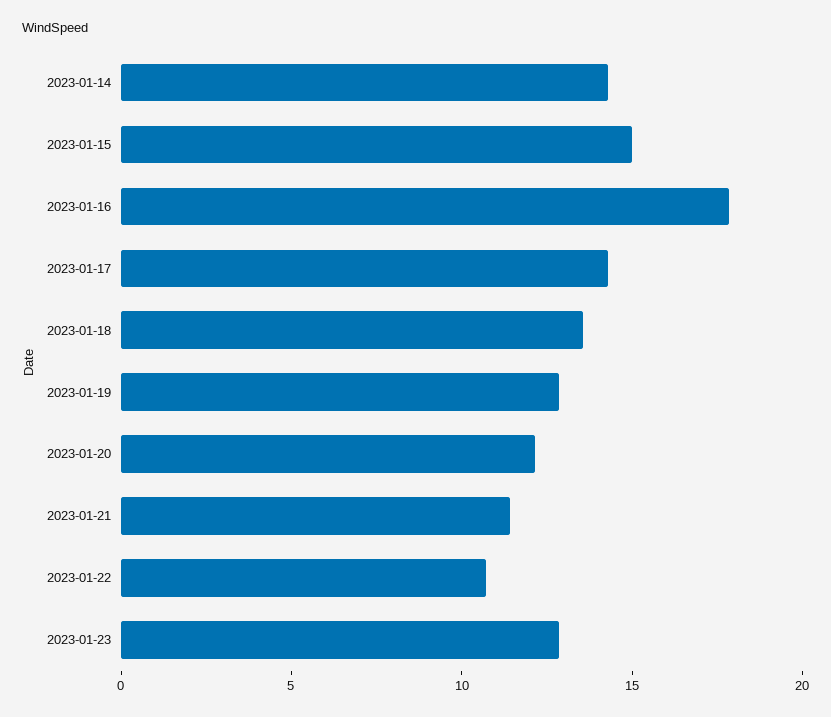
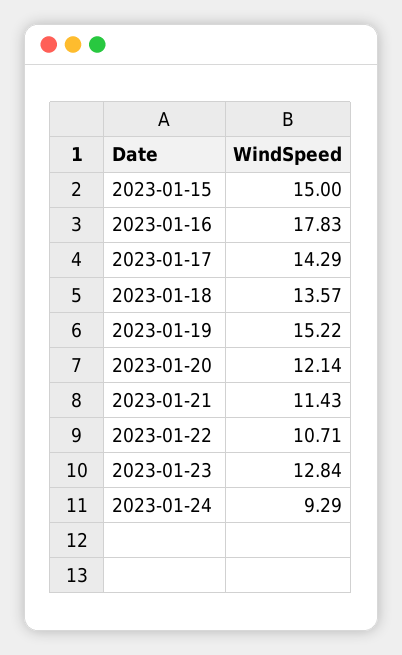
2023-01-14: 14 -> none
2023-01-19: 13 -> 15.22
2023-01-24: none -> 9.29

